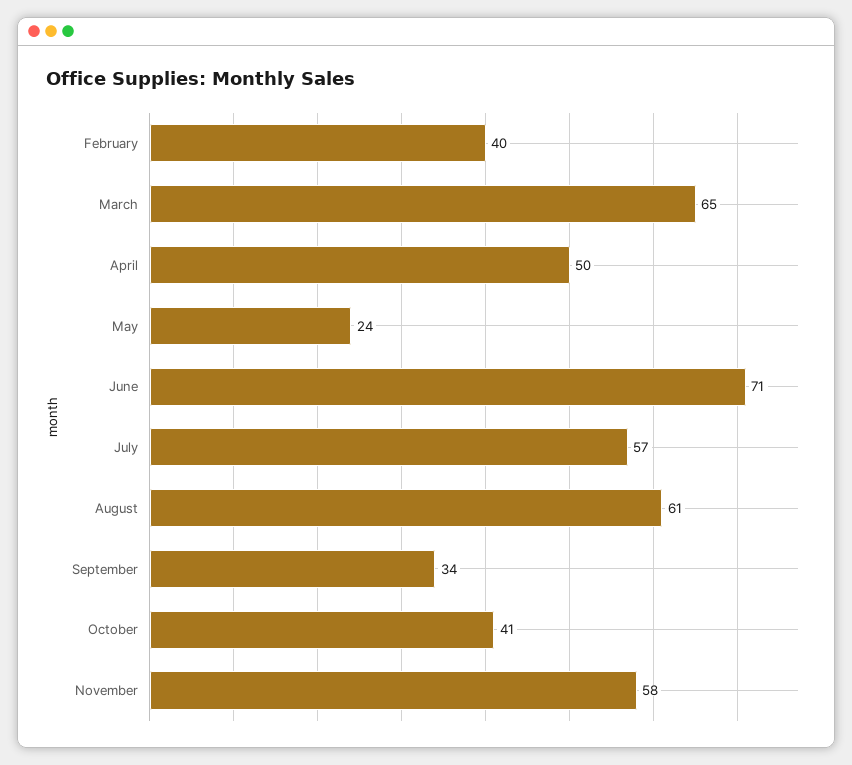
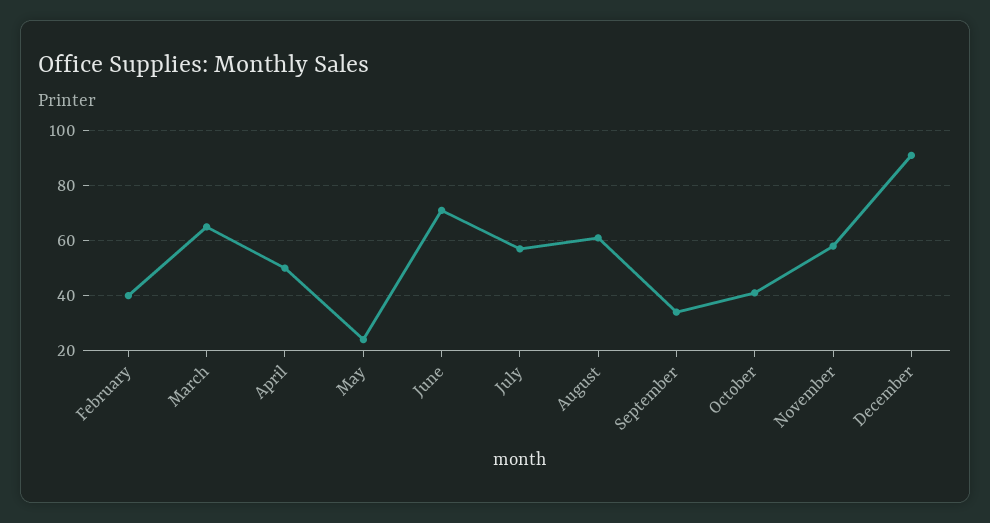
December: none -> 90

